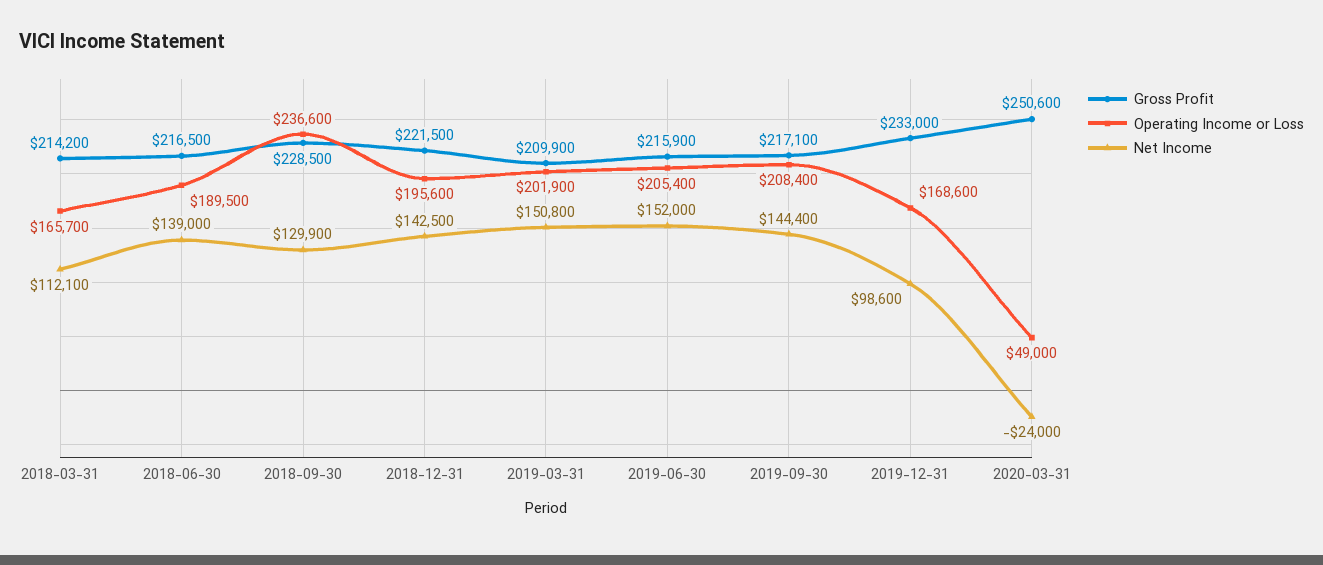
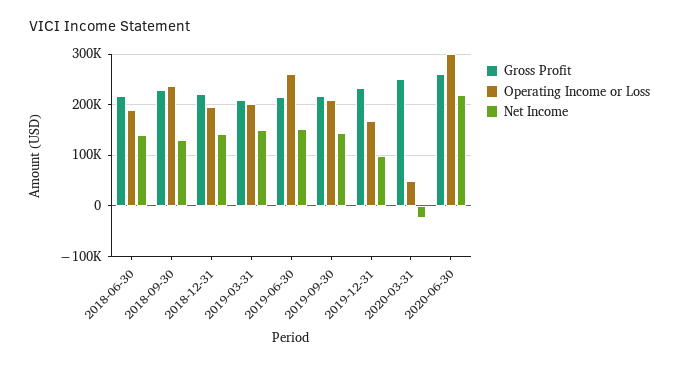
Gross Profit, 2018-03-31: 214200 -> none
Operating Income or Loss, 2018-03-31: 165700 -> none
Net Income, 2018-03-31: 112100 -> none
Operating Income or Loss, 2019-06-30: 205400 -> 260000
Gross Profit, 2020-06-30: none -> 260000
Operating Income or Loss, 2020-06-30: none -> 300000
Net Income, 2020-06-30: none -> 220000

